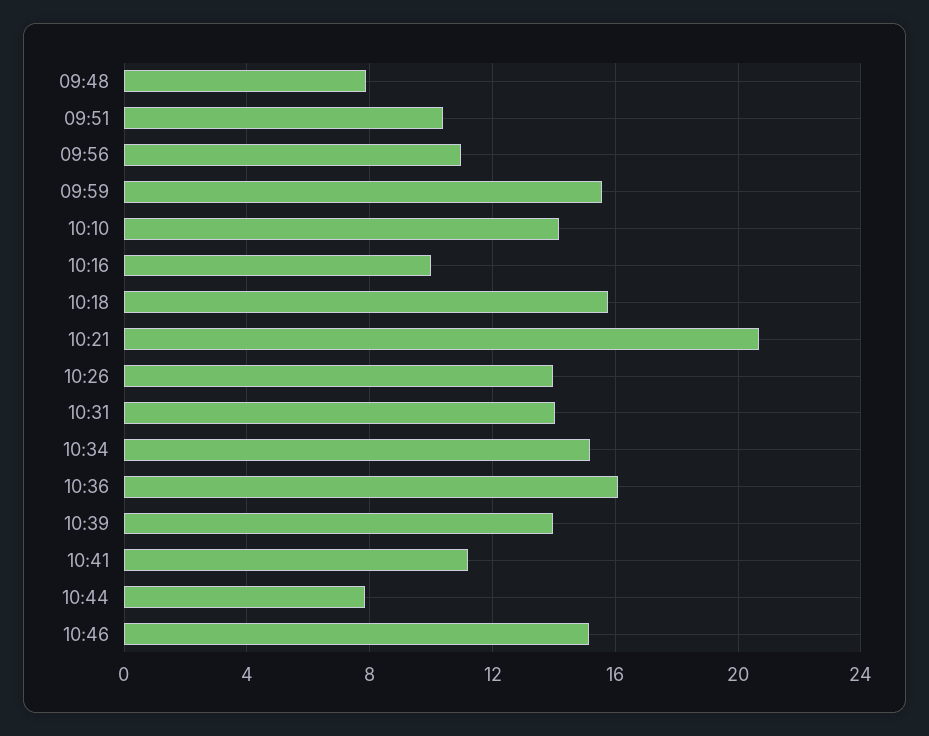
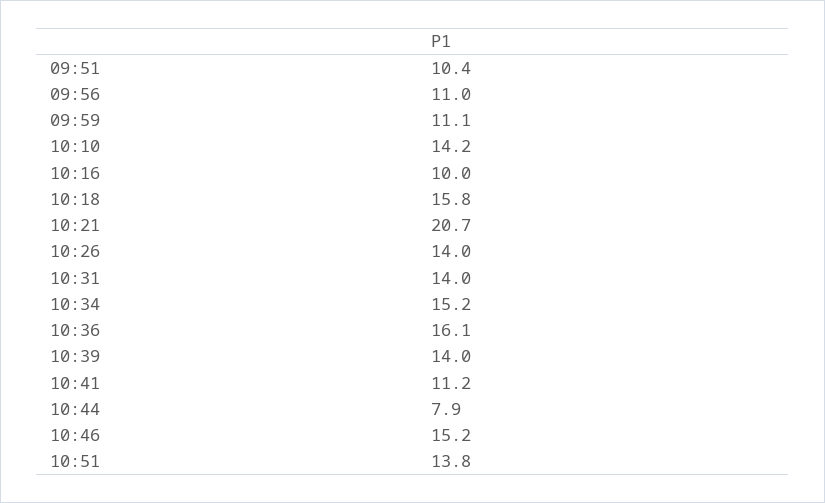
09:48: 8 -> none
09:59: 15.5 -> 11.1
10:51: none -> 13.8

